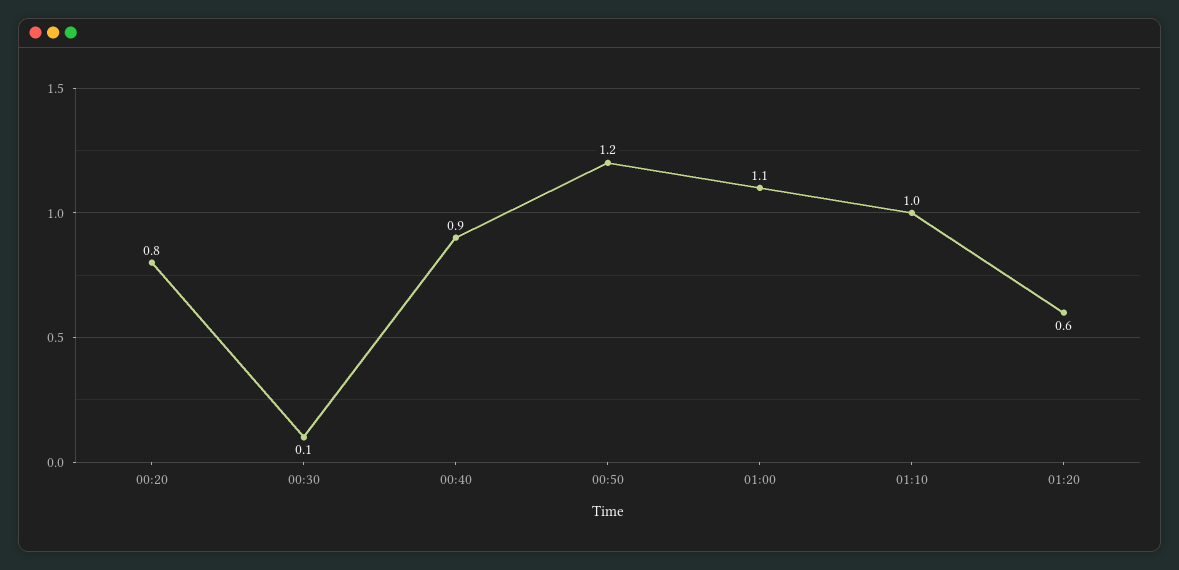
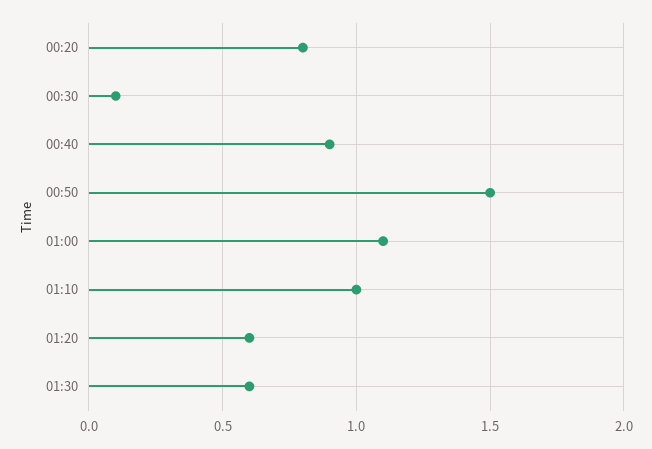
00:50: 1.2 -> 1.5
01:30: none -> 0.6

